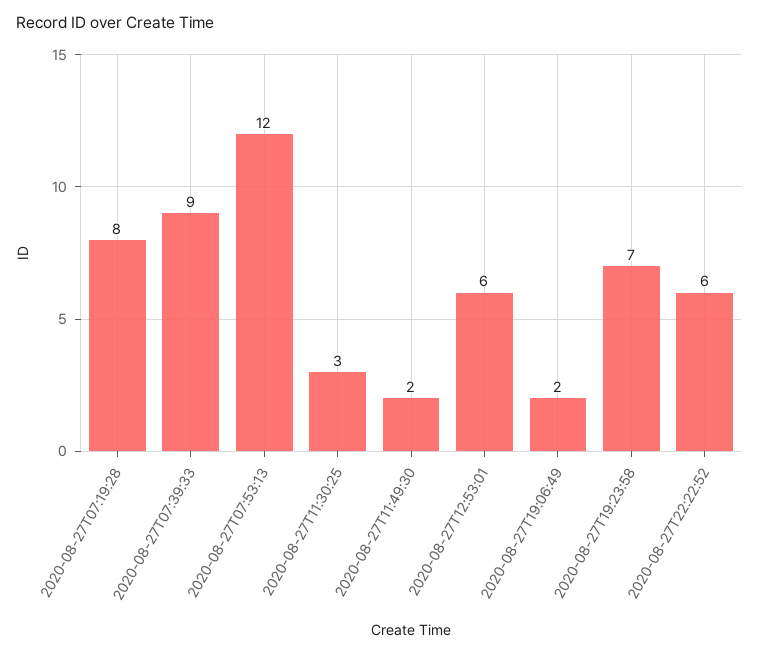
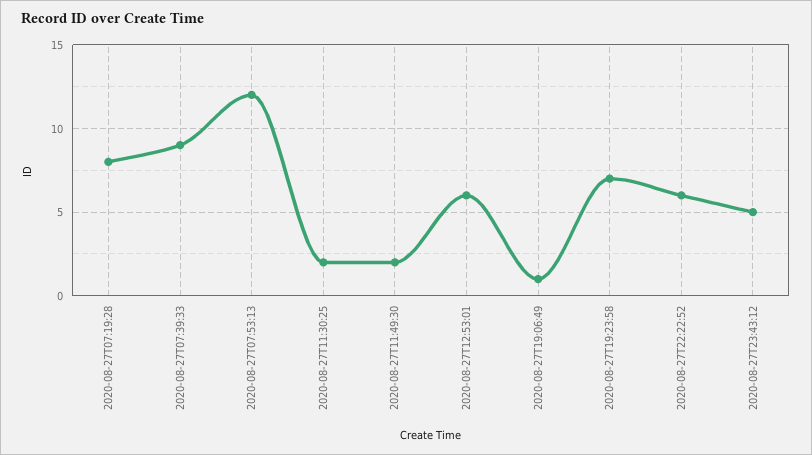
2020-08-27T11:30:25: 3 -> 2
2020-08-27T19:06:49: 2 -> 1
2020-08-27T23:43:12: none -> 5

